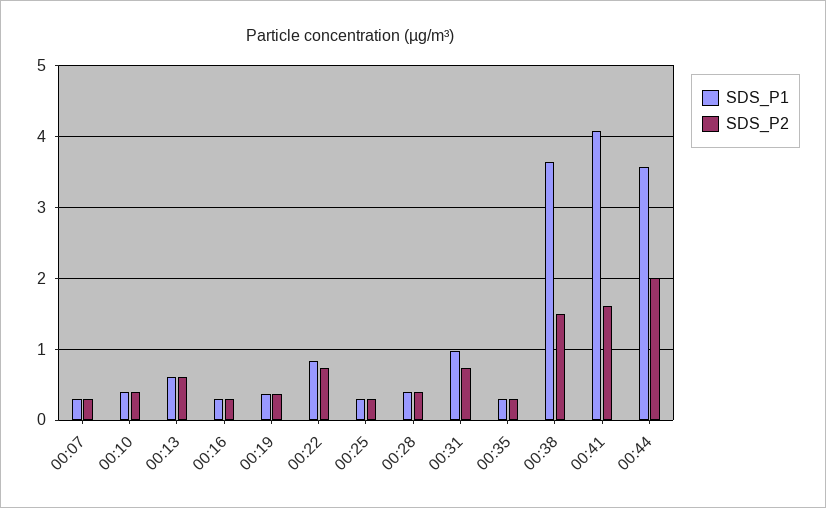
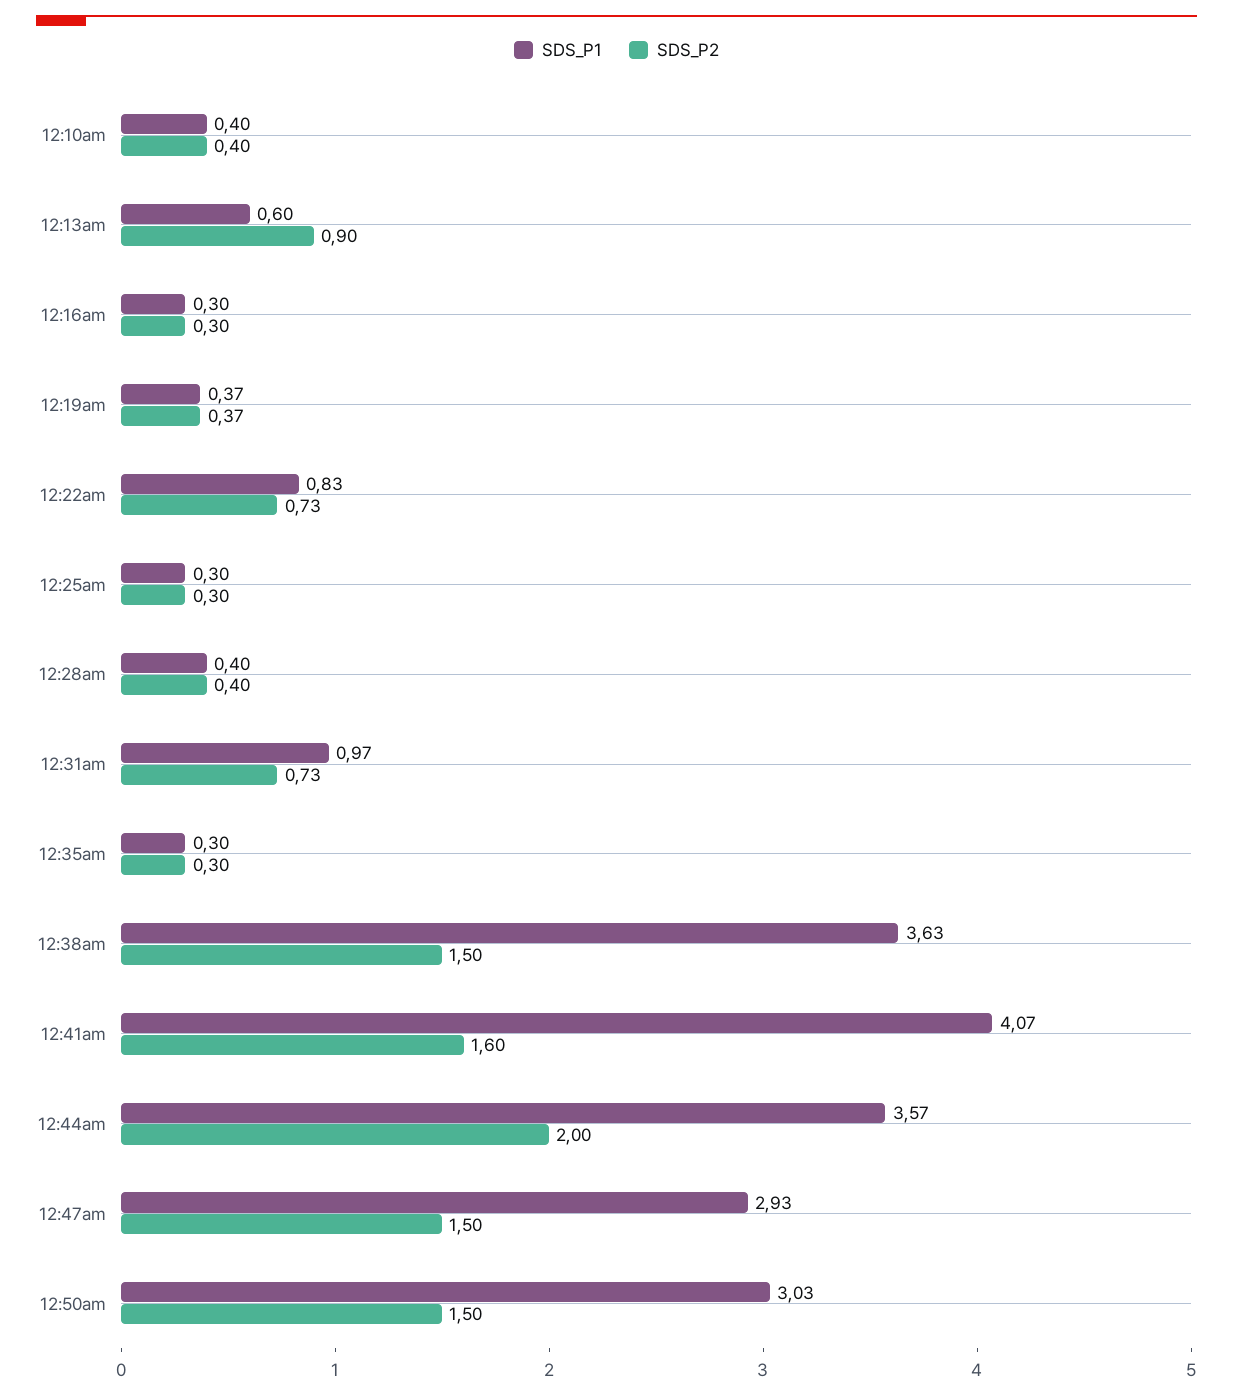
SDS_P1, 00:07: 0.3 -> none
SDS_P2, 00:07: 0.3 -> none
SDS_P2, 00:13: 0.6 -> 0.9
SDS_P1, 12:47am: none -> 2.93
SDS_P2, 12:47am: none -> 1.5
SDS_P1, 12:50am: none -> 3.03
SDS_P2, 12:50am: none -> 1.5

